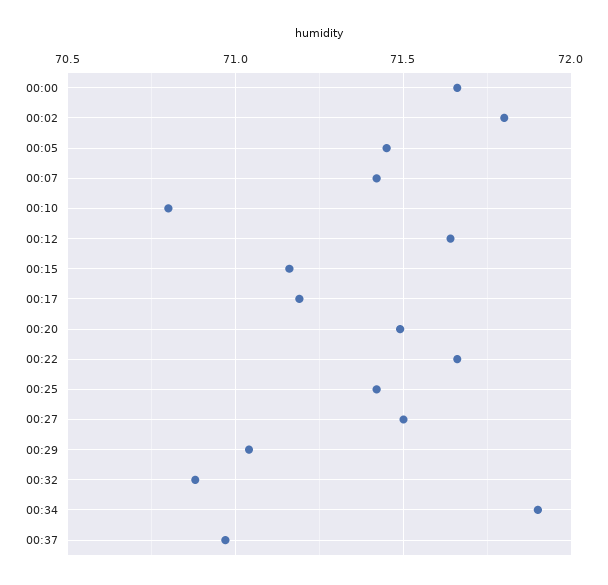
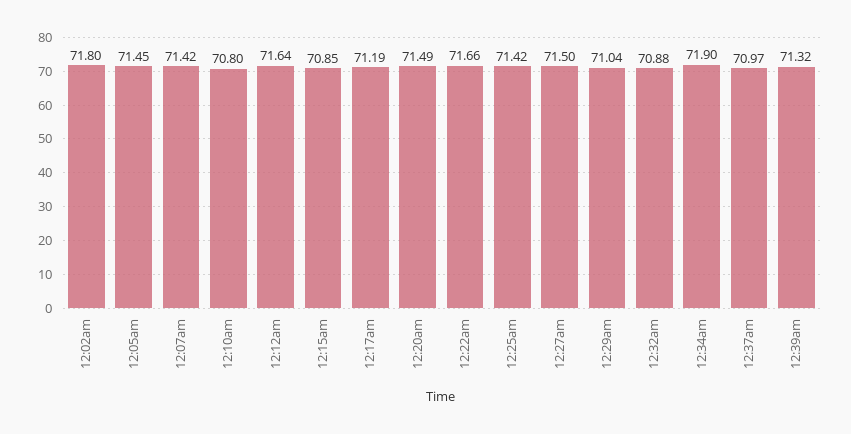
00:00: 71.65 -> none
00:15: 71.15 -> 70.85
12:39am: none -> 71.32

